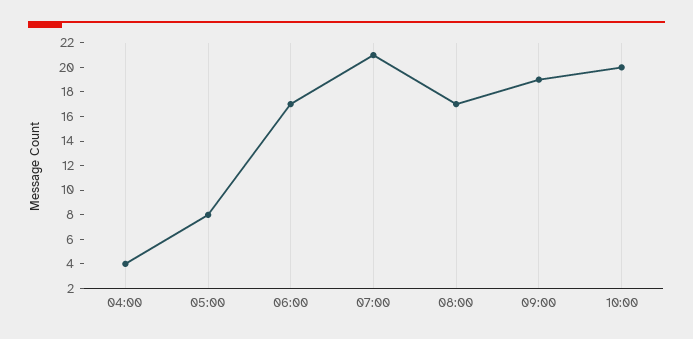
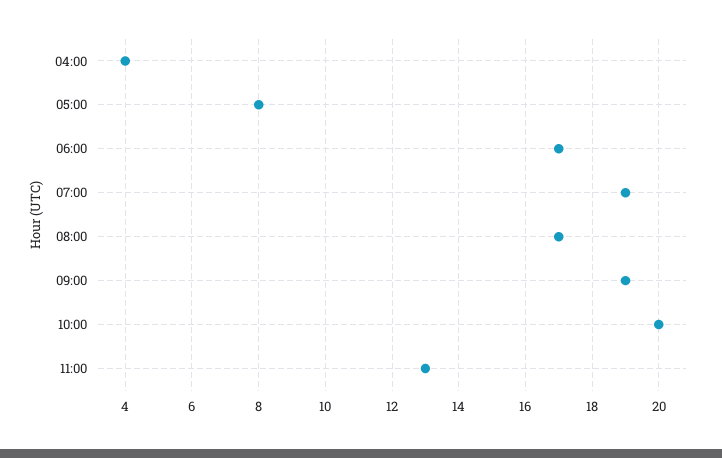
07:00: 21 -> 19
11:00: none -> 13

